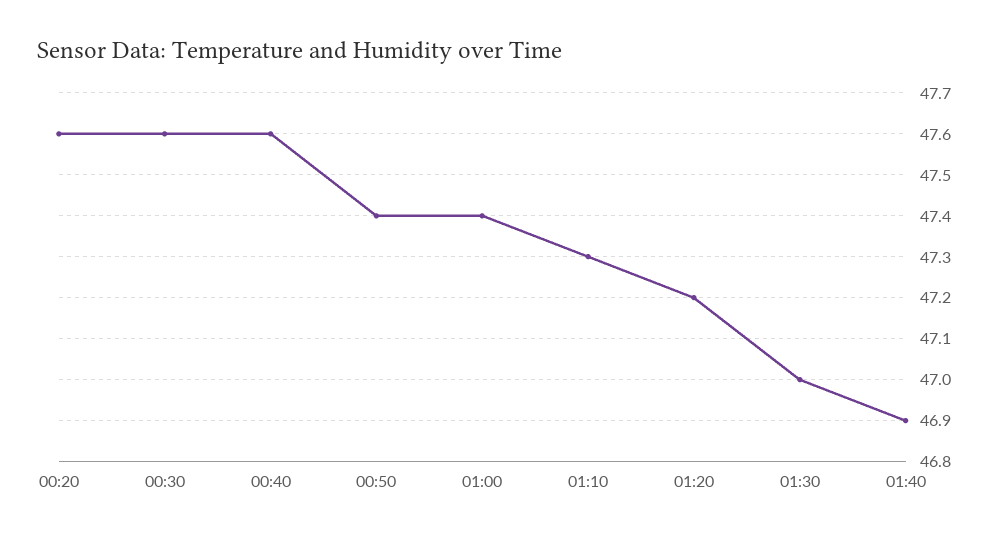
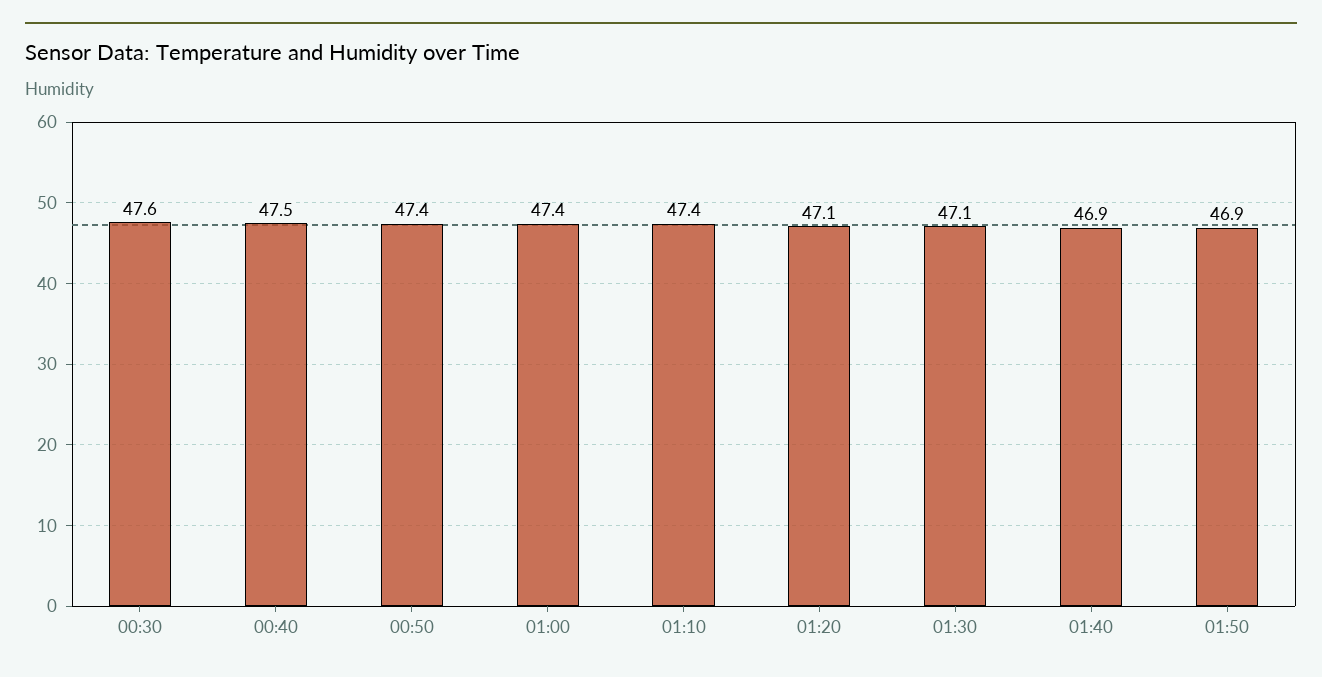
00:20: 47.6 -> none
00:40: 47.6 -> 47.5
01:10: 47.3 -> 47.4
01:20: 47.2 -> 47.1
01:30: 47 -> 47.1
01:50: none -> 46.9

